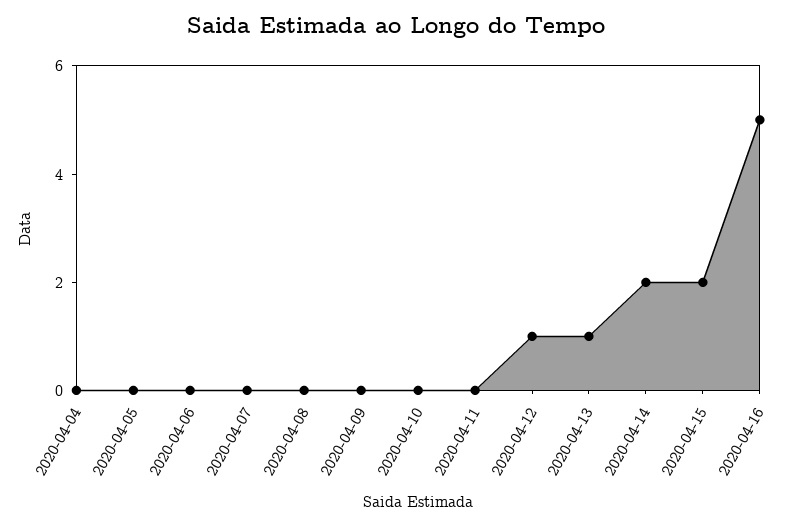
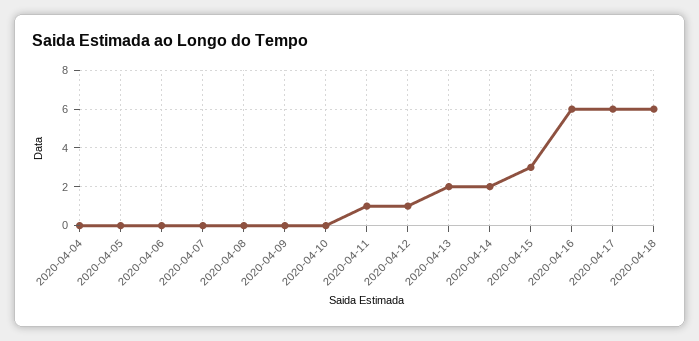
2020-04-11: 0 -> 1
2020-04-13: 1 -> 2
2020-04-15: 2 -> 3
2020-04-16: 5 -> 6
2020-04-17: none -> 6
2020-04-18: none -> 6

